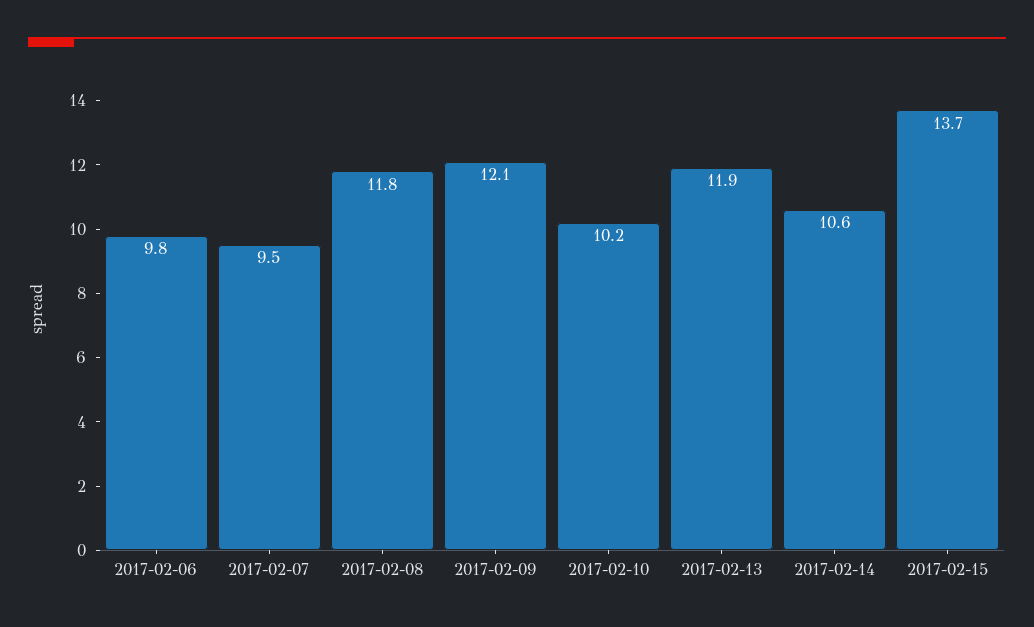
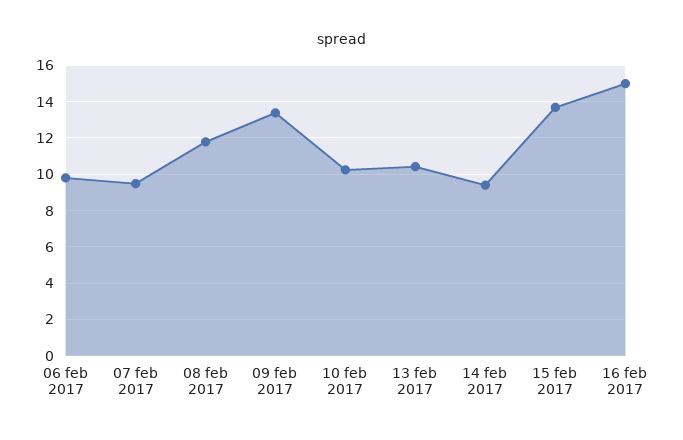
2017-02-09: 12.1 -> 13.5
2017-02-13: 11.9 -> 10.5
2017-02-14: 10.6 -> 9.5
16 feb 2017: none -> 15

